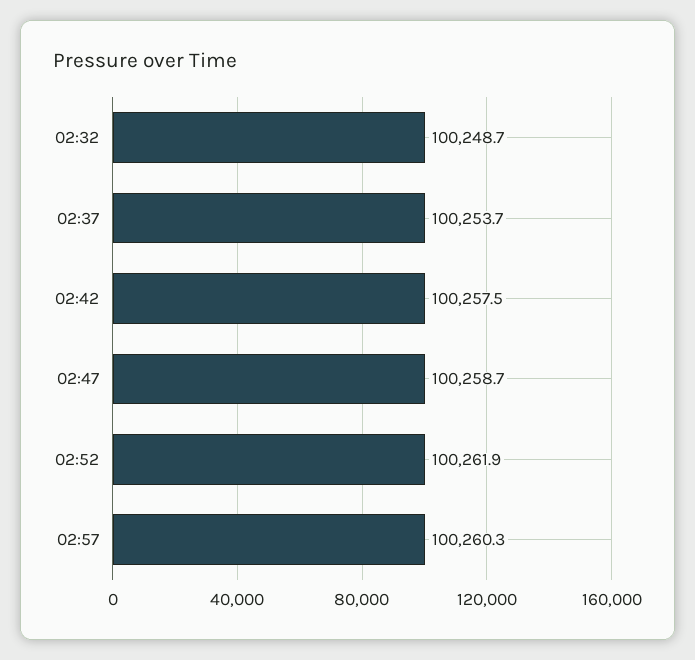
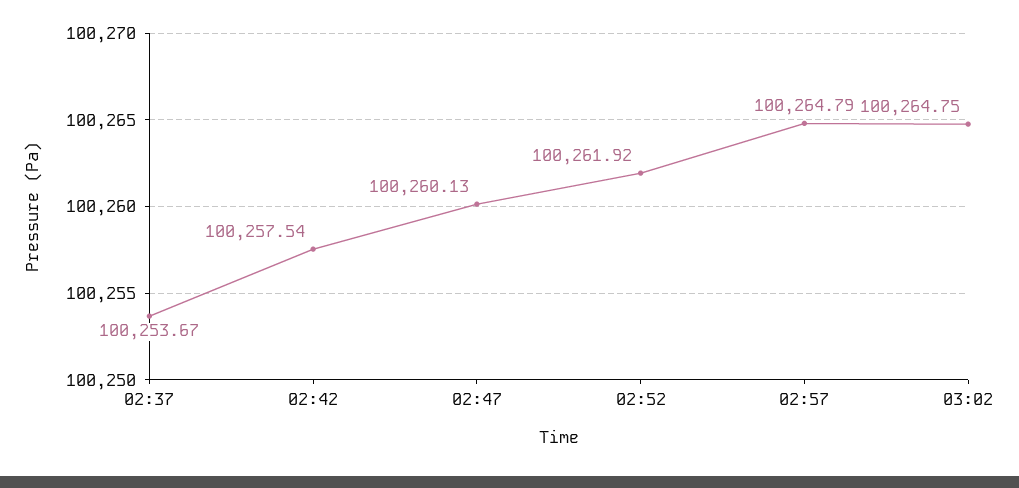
02:32: 100248.7 -> none
02:47: 100258.7 -> 100260.13
02:57: 100260.3 -> 100264.79
03:02: none -> 100264.75

